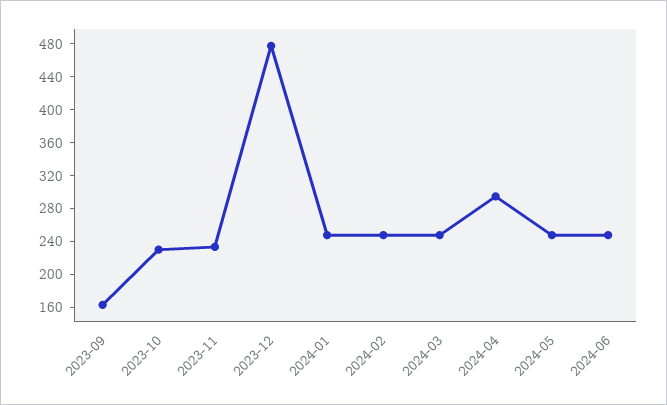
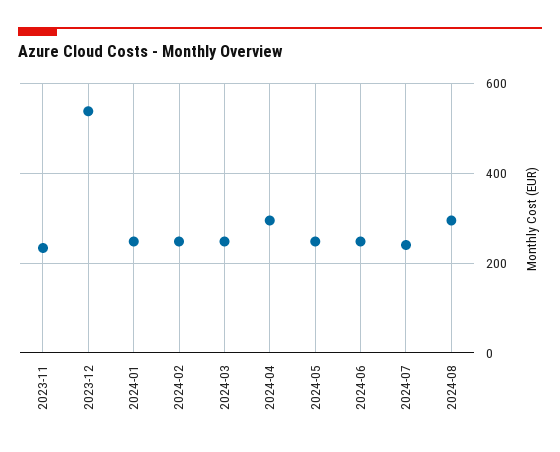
2023-09: 160 -> none
2023-10: 230 -> none
2023-12: 480 -> 540
2024-07: none -> 240
2024-08: none -> 300

